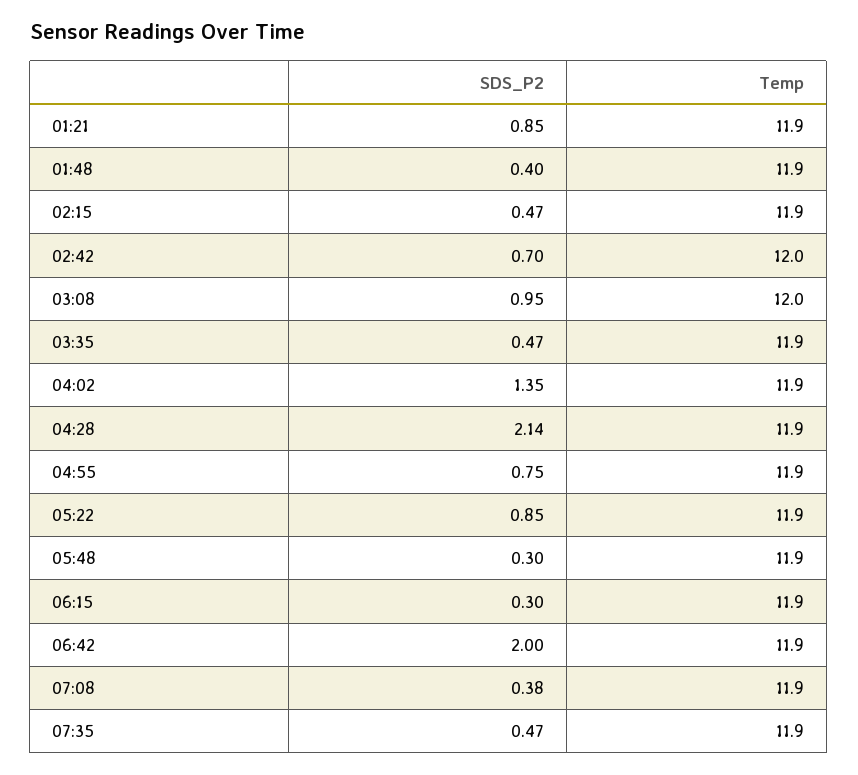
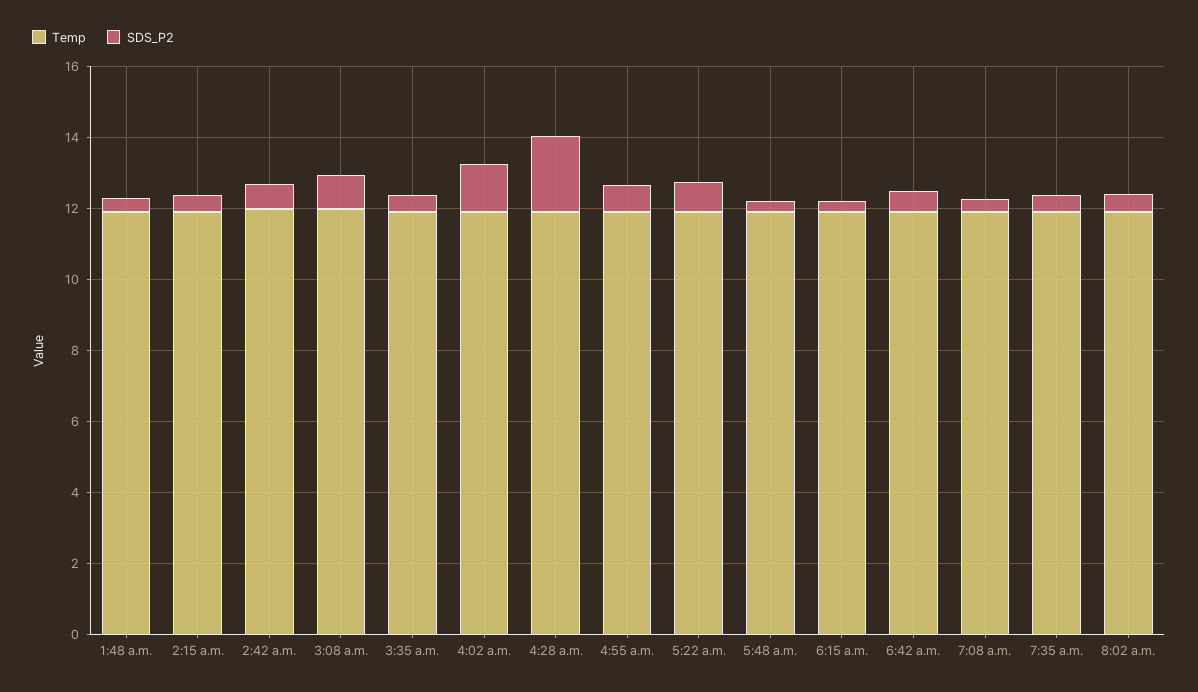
SDS_P2, 01:21: 0.85 -> none
Temp, 01:21: 11.9 -> none
SDS_P2, 06:42: 2 -> 0.5
Temp, 8:02 a.m.: none -> 12
SDS_P2, 8:02 a.m.: none -> 0.5

